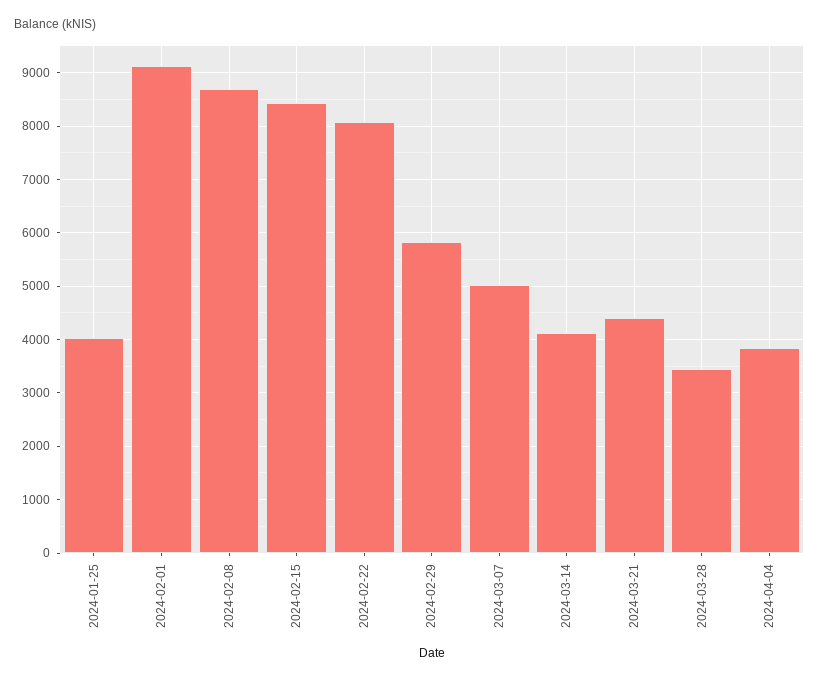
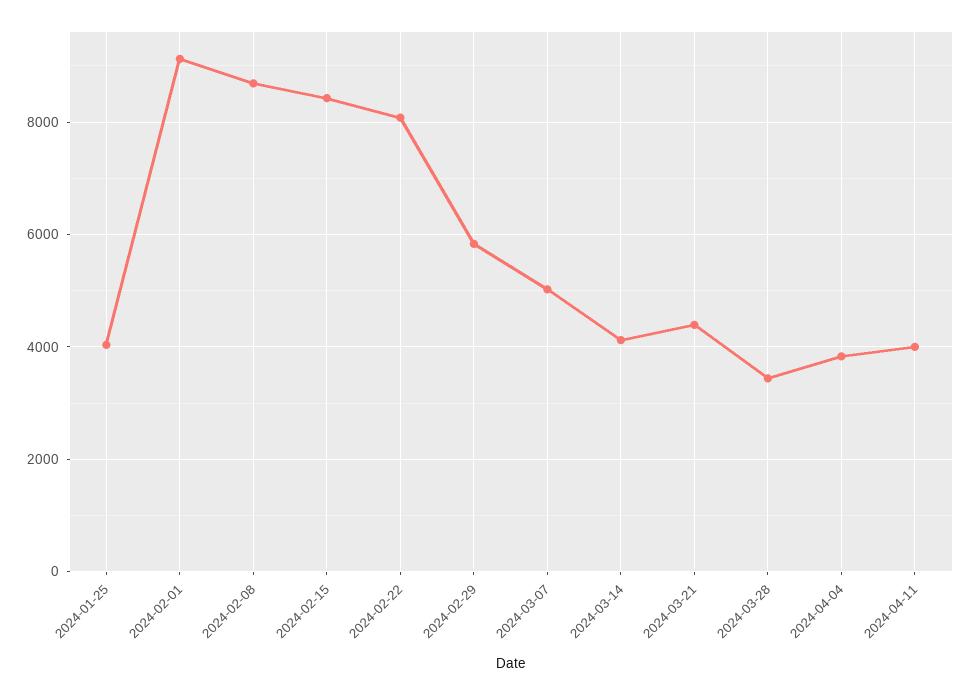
2024-04-11: none -> 4000

